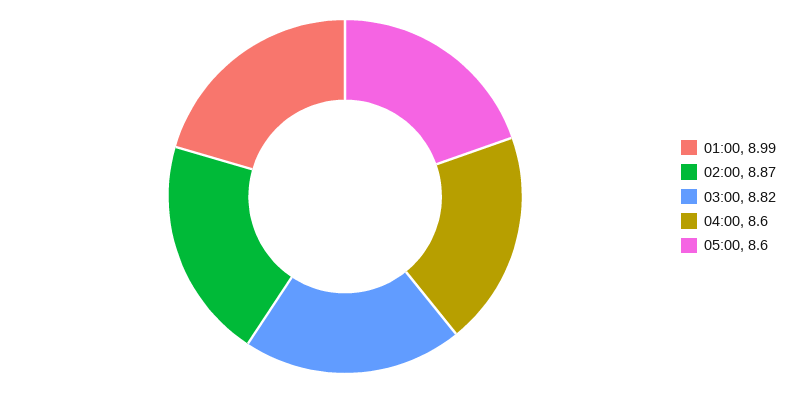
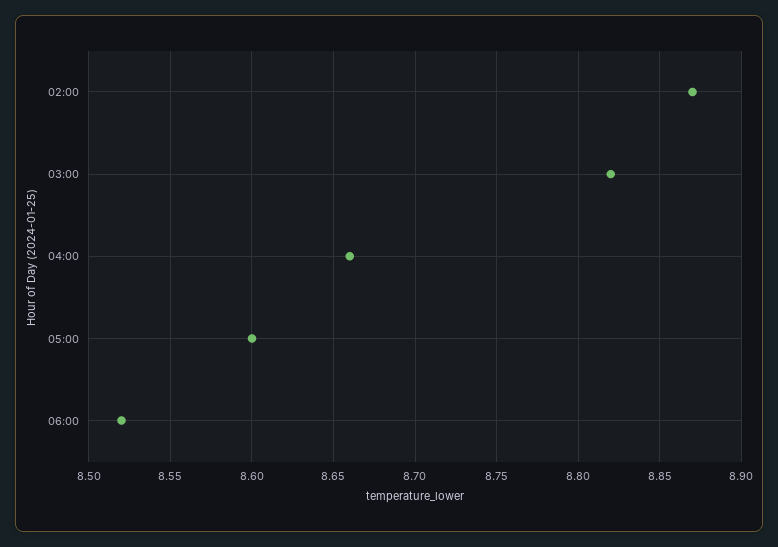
01:00: 8.99 -> none
04:00: 8.6 -> 8.66
06:00: none -> 8.52

